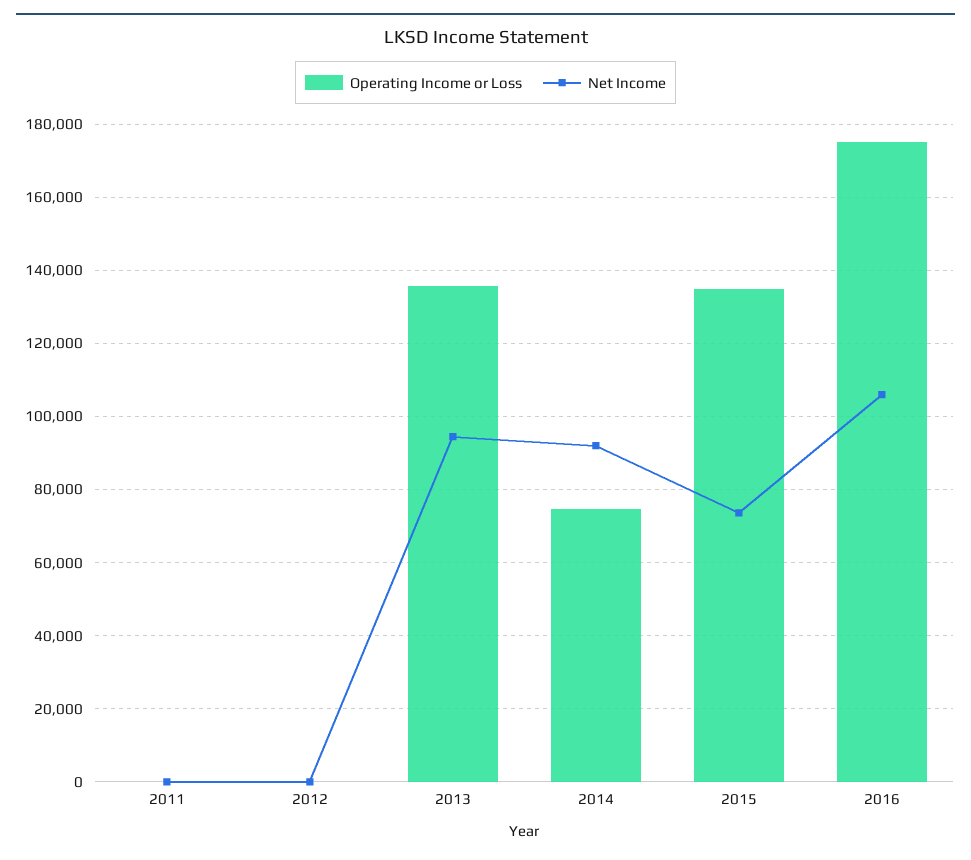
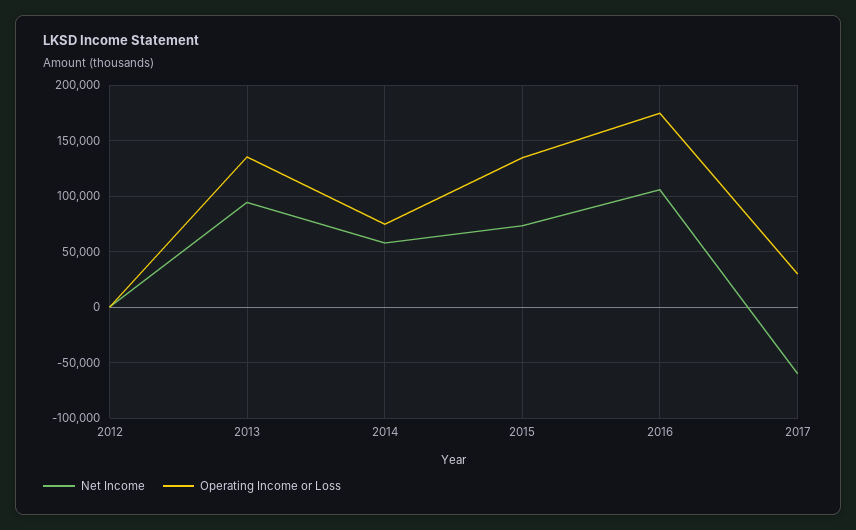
Operating Income or Loss, 2011: 0 -> none
Net Income, 2011: 0 -> none
Net Income, 2014: 92000 -> 60000
Net Income, 2017: none -> -60000
Operating Income or Loss, 2017: none -> 30000

